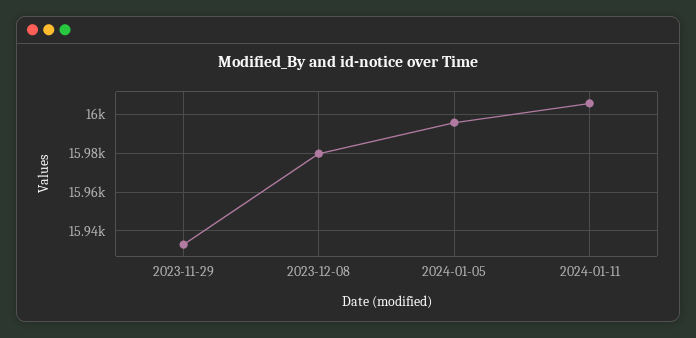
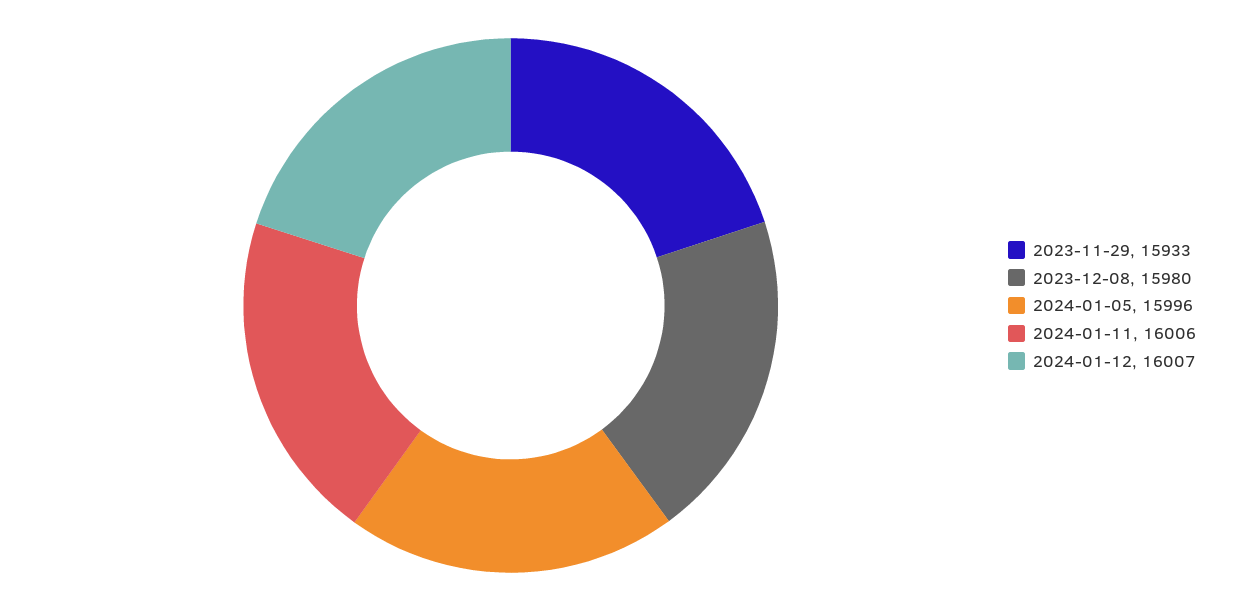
2024-01-12: none -> 16007

